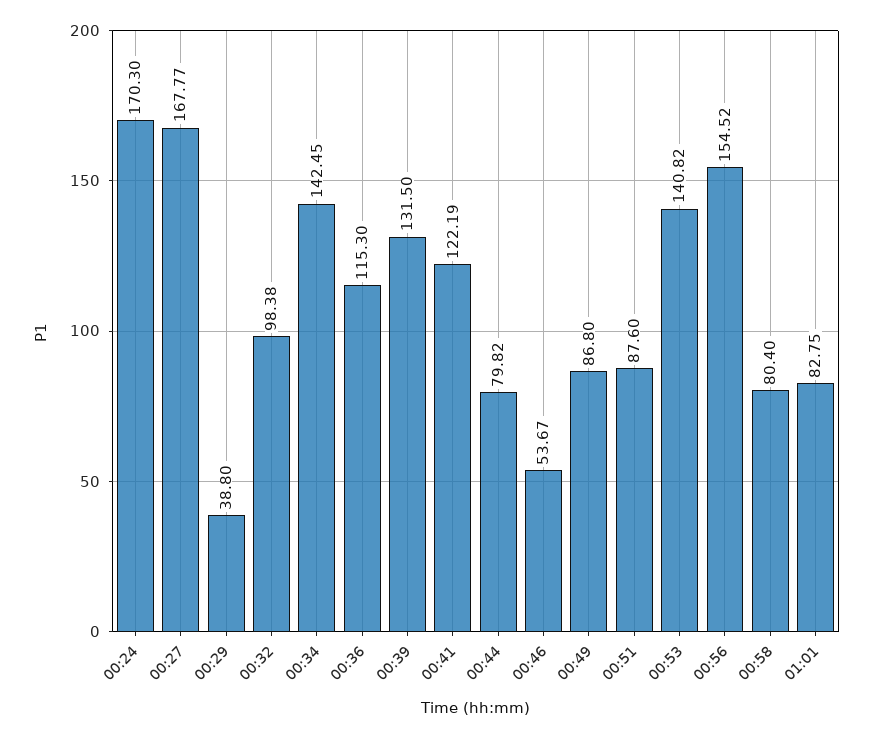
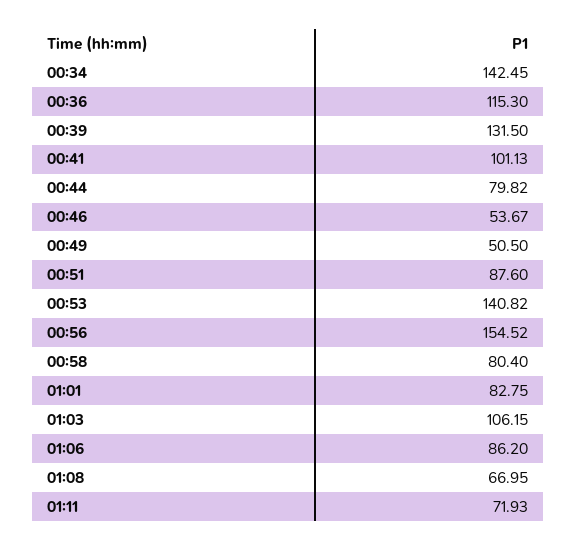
00:24: 170.3 -> none
00:27: 167.77 -> none
00:29: 38.8 -> none
00:32: 98.38 -> none
00:41: 122.19 -> 101.13
00:49: 86.8 -> 50.5
01:03: none -> 106.15
01:06: none -> 86.2
01:08: none -> 66.95
01:11: none -> 71.93

